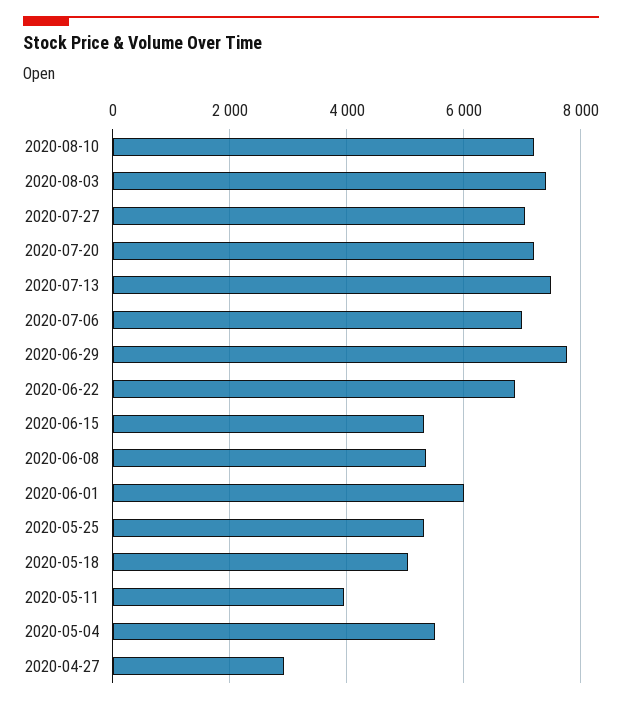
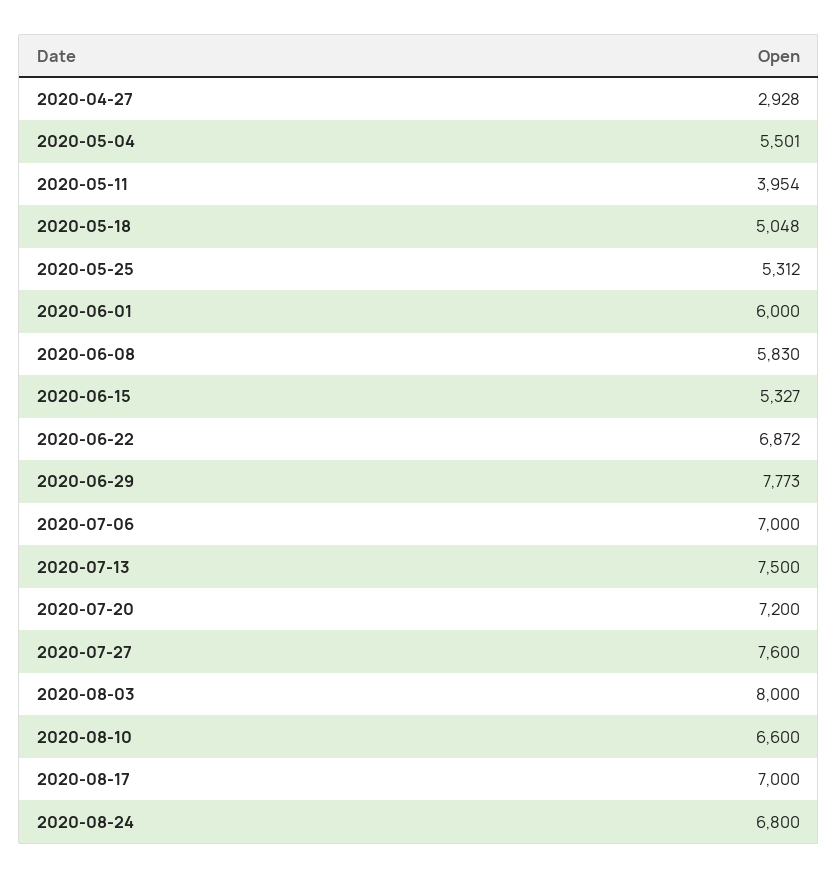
2020-08-10: 7200 -> 6600
2020-08-03: 7400 -> 8000
2020-07-27: 7000 -> 7600
2020-06-08: 5400 -> 5830
2020-08-17: none -> 7000
2020-08-24: none -> 6800

